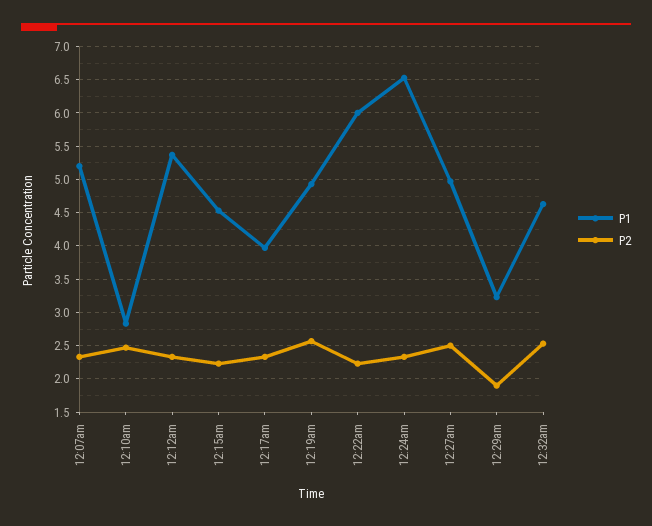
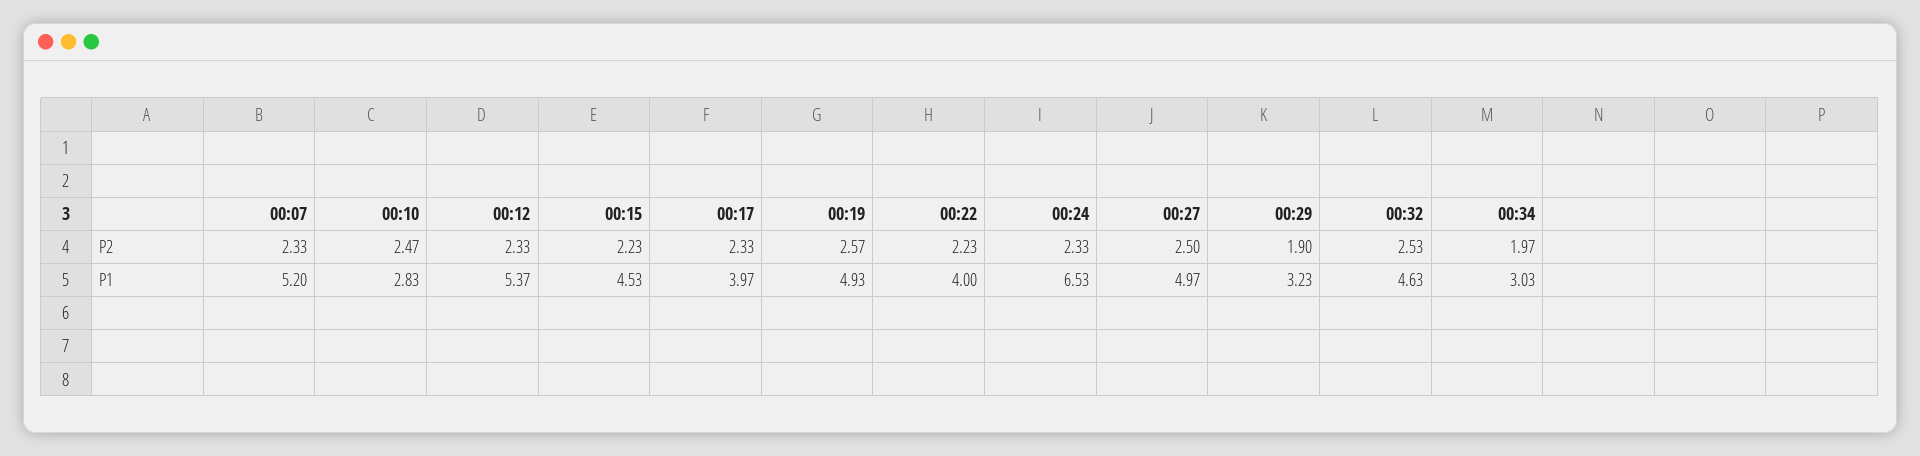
P1, 12:22am: 6 -> 4
P2, 00:34: none -> 1.97
P1, 00:34: none -> 3.03

